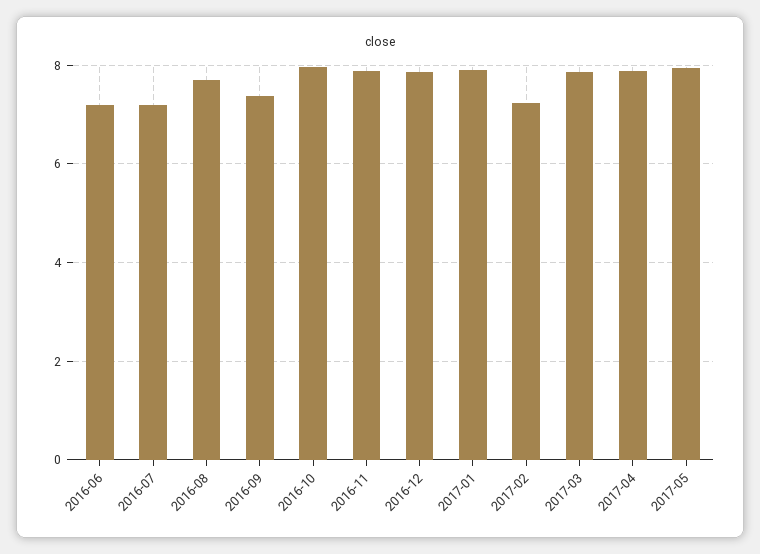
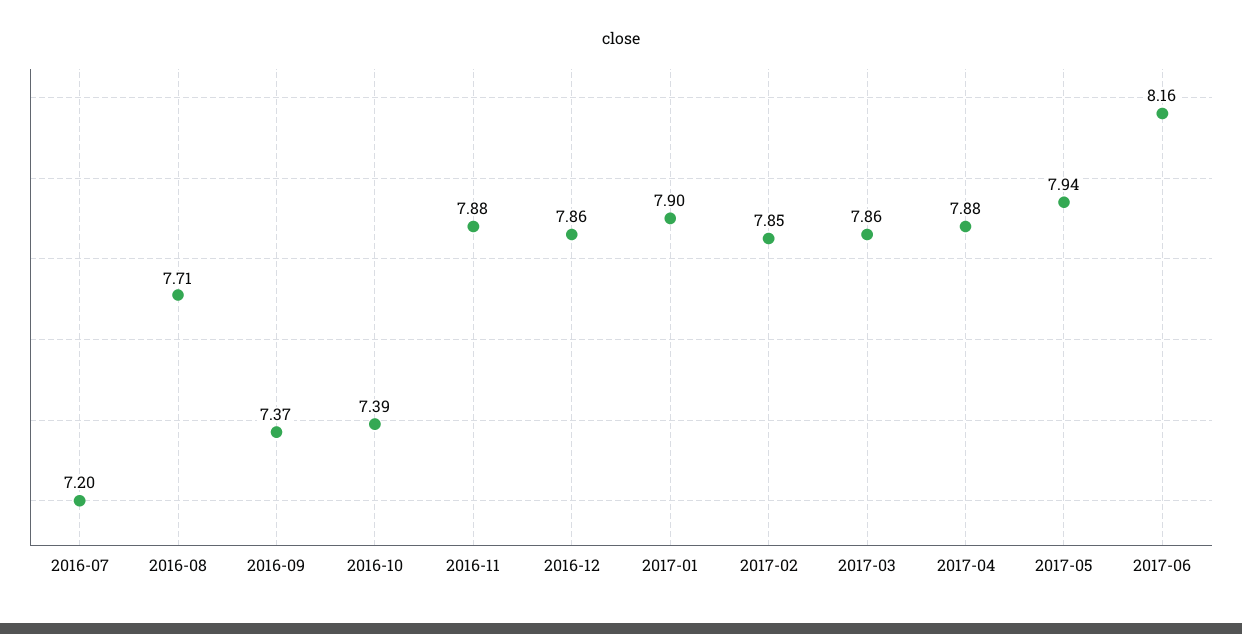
2016-06: 7.2 -> none
2016-10: 8 -> 7.39
2017-02: 7.2 -> 7.85
2017-06: none -> 8.16

